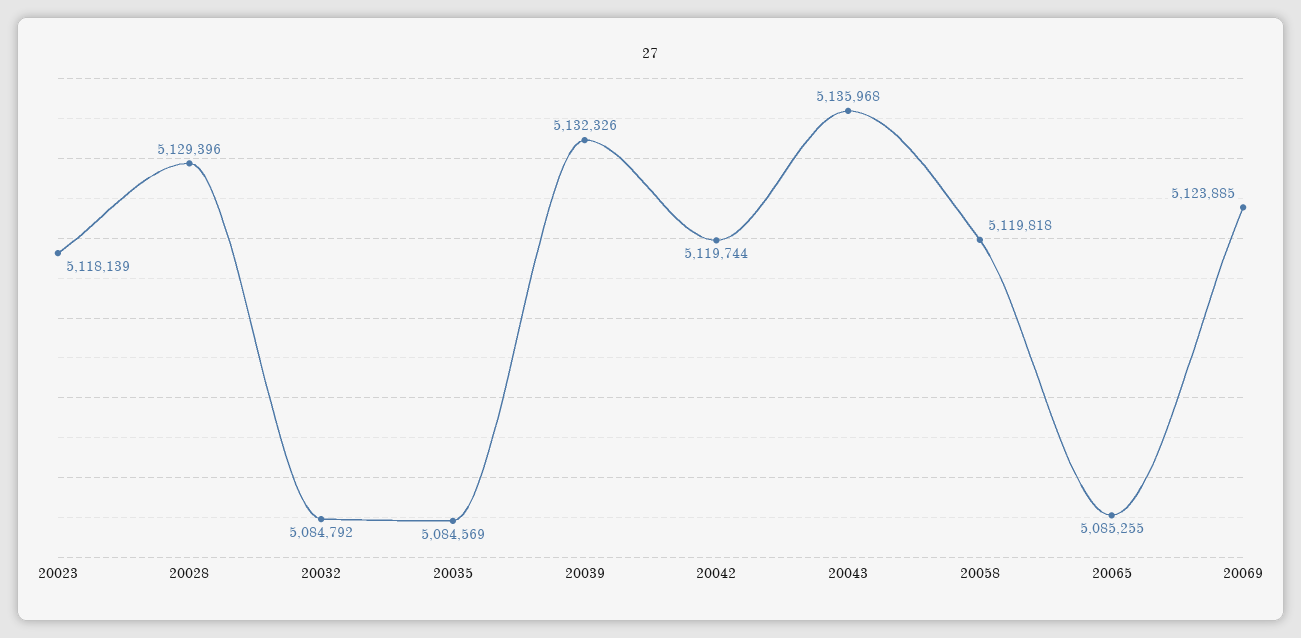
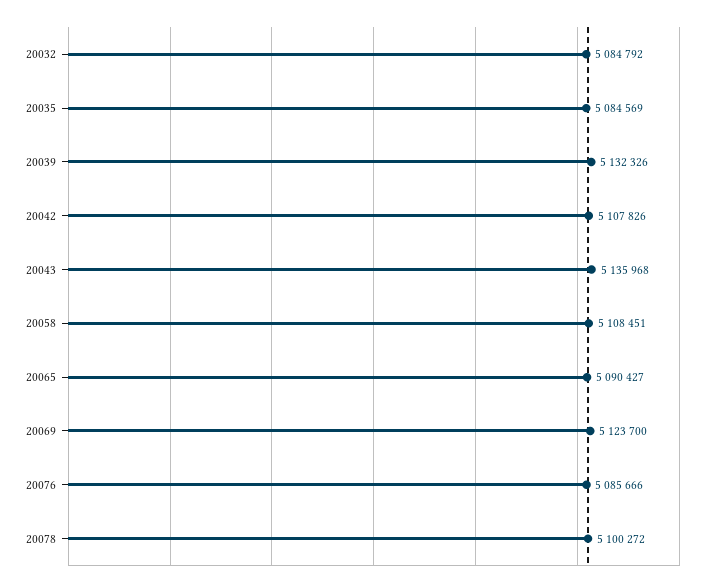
20023: 5118139 -> none
20028: 5129396 -> none
20042: 5119744 -> 5107826
20058: 5119818 -> 5108451
20065: 5085255 -> 5090427
20069: 5123885 -> 5123700
20076: none -> 5085666
20078: none -> 5100272

